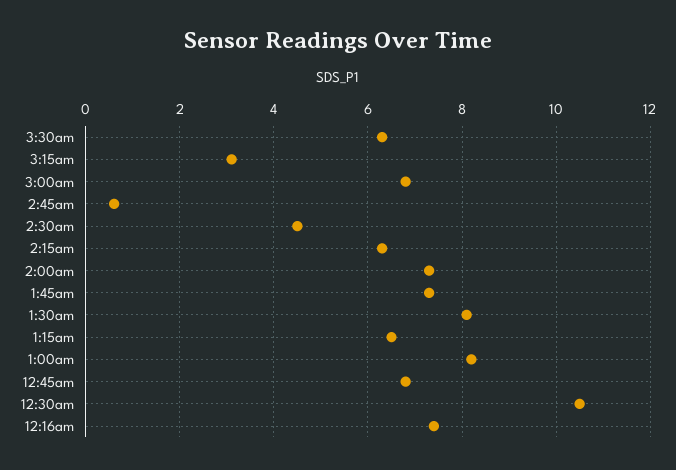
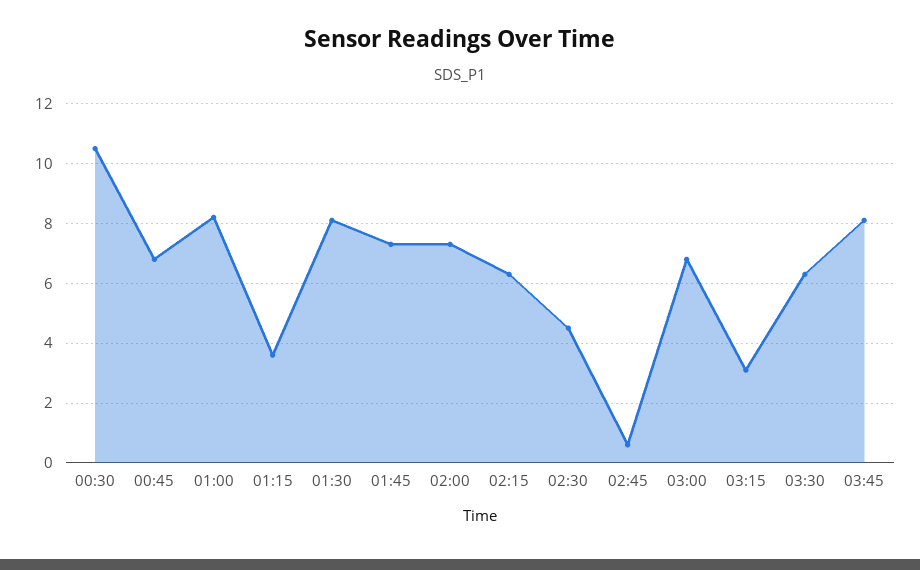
1:15am: 6.5 -> 3.5
12:16am: 7.5 -> none
03:45: none -> 8

